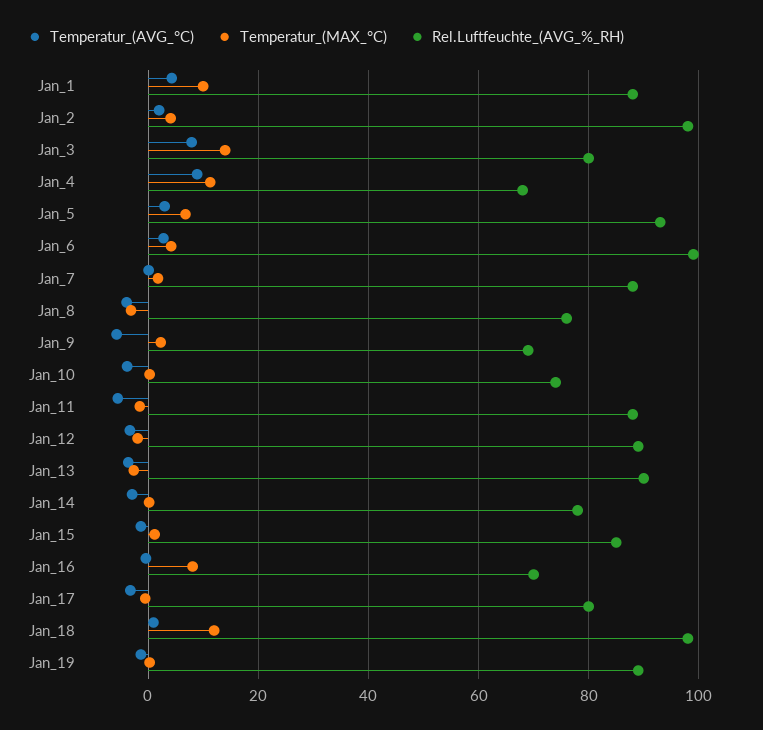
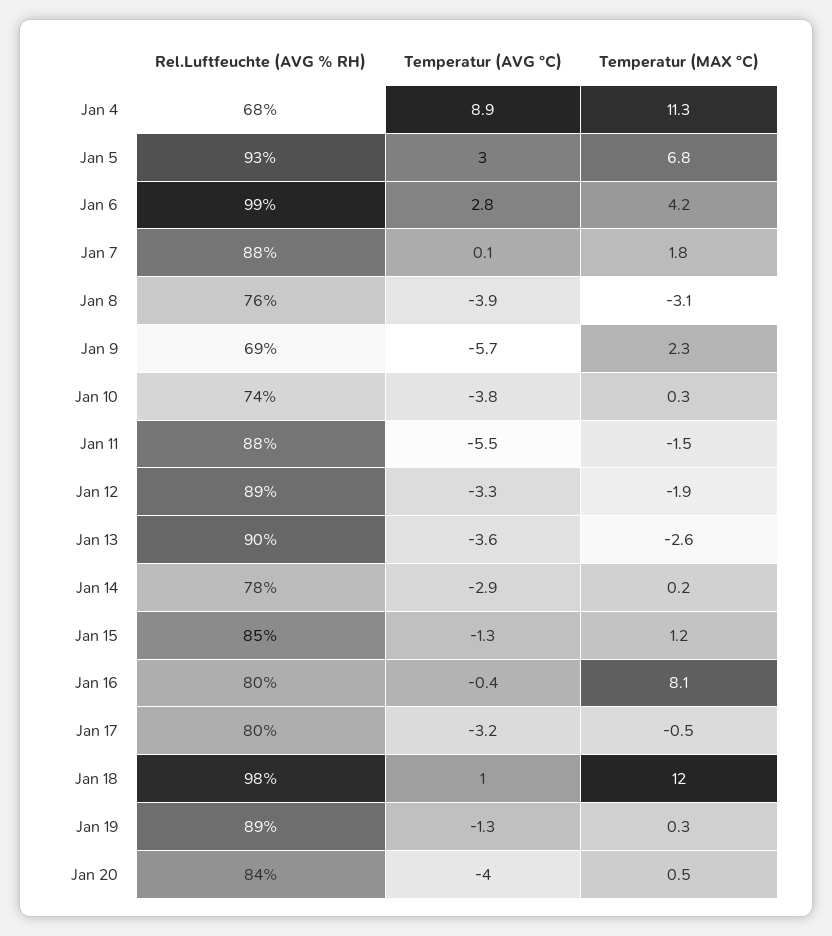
Temperatur_(AVG_°C), Jan_1: 4 -> none
Temperatur_(MAX_°C), Jan_1: 10 -> none
Rel.Luftfeuchte_(AVG_%_RH), Jan_1: 88 -> none
Temperatur_(AVG_°C), Jan_2: 2 -> none
Temperatur_(MAX_°C), Jan_2: 4 -> none
Rel.Luftfeuchte_(AVG_%_RH), Jan_2: 98 -> none
Temperatur_(AVG_°C), Jan_3: 8 -> none
Temperatur_(MAX_°C), Jan_3: 14 -> none
Rel.Luftfeuchte_(AVG_%_RH), Jan_3: 80 -> none
Rel.Luftfeuchte_(AVG_%_RH), Jan_16: 70 -> 80
Rel.Luftfeuchte_(AVG_%_RH), Jan 20: none -> 84
Temperatur_(AVG_°C), Jan 20: none -> -4
Temperatur_(MAX_°C), Jan 20: none -> 0.5

